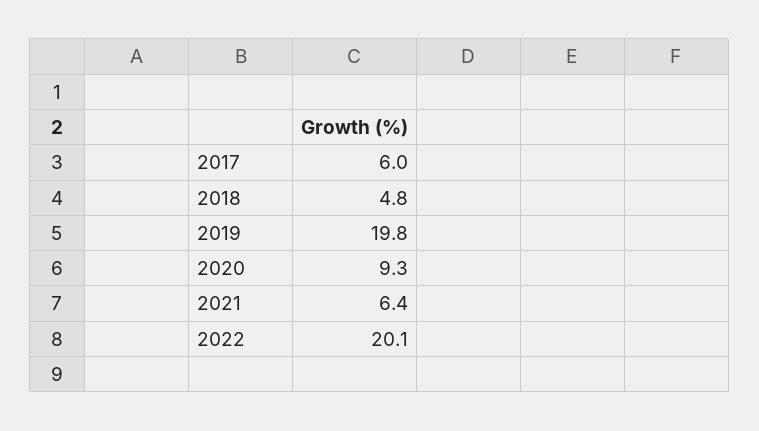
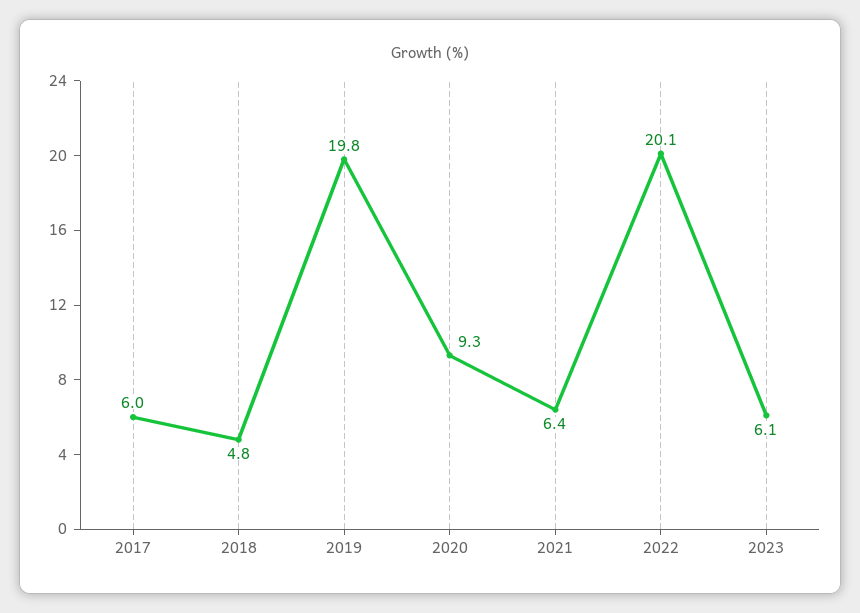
2023: none -> 6.1

